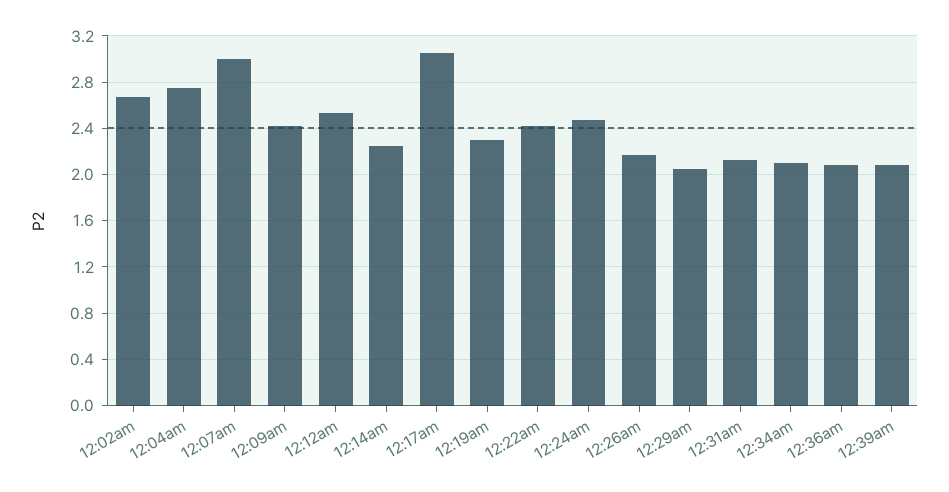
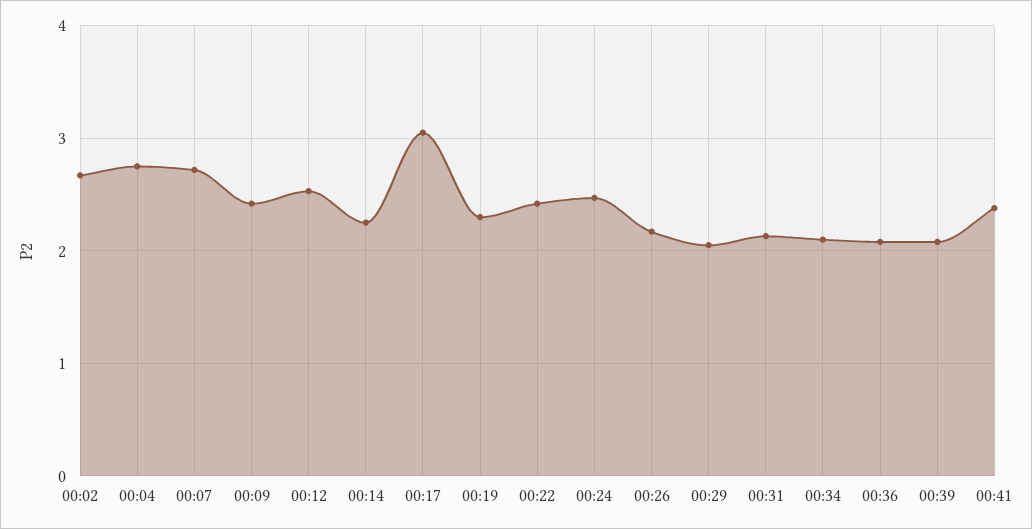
12:07am: 3 -> 2.7
00:41: none -> 2.4

